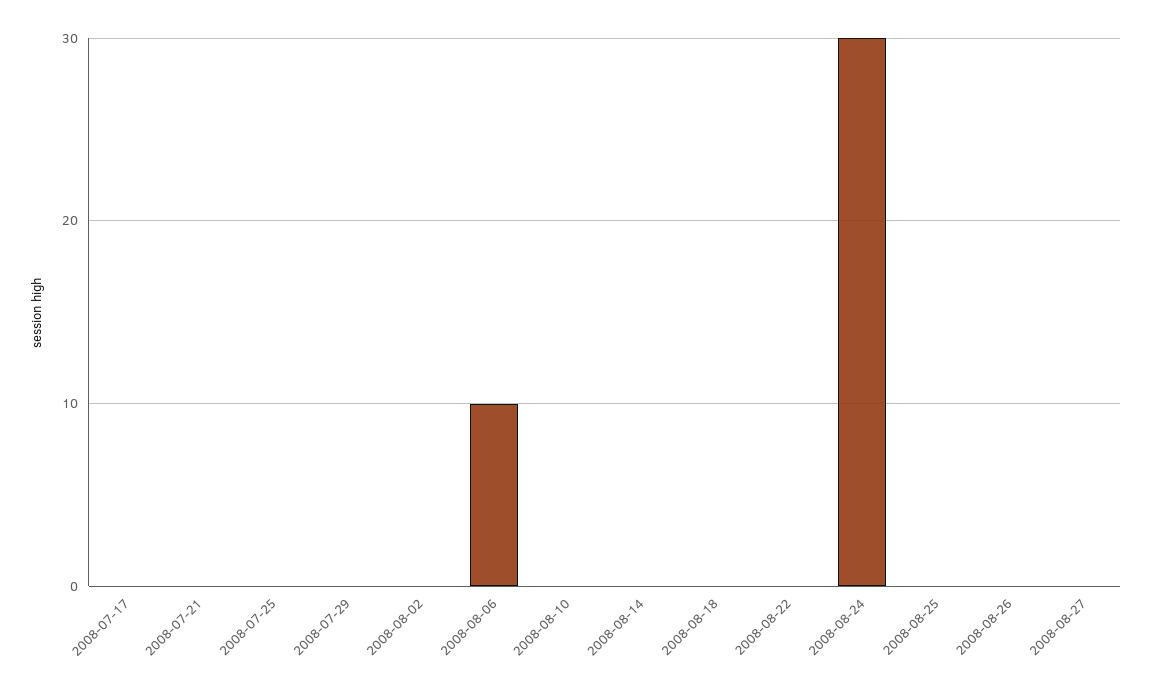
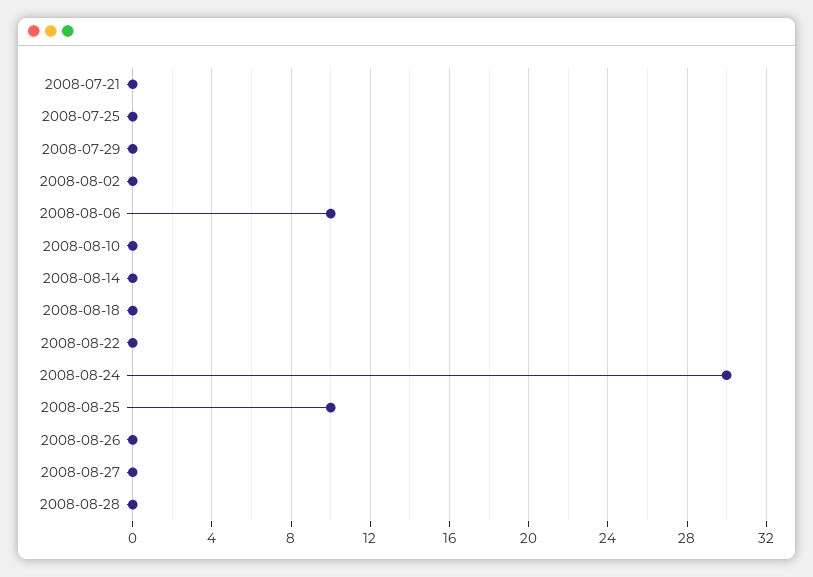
2008-07-17: 0 -> none
2008-08-25: 0 -> 10
2008-08-28: none -> 0

